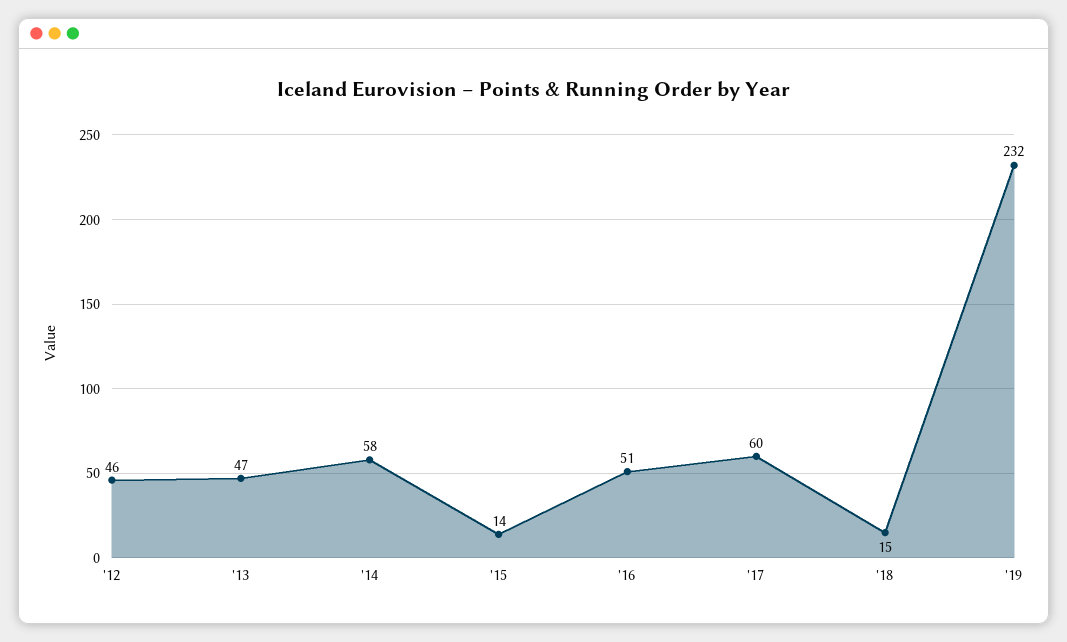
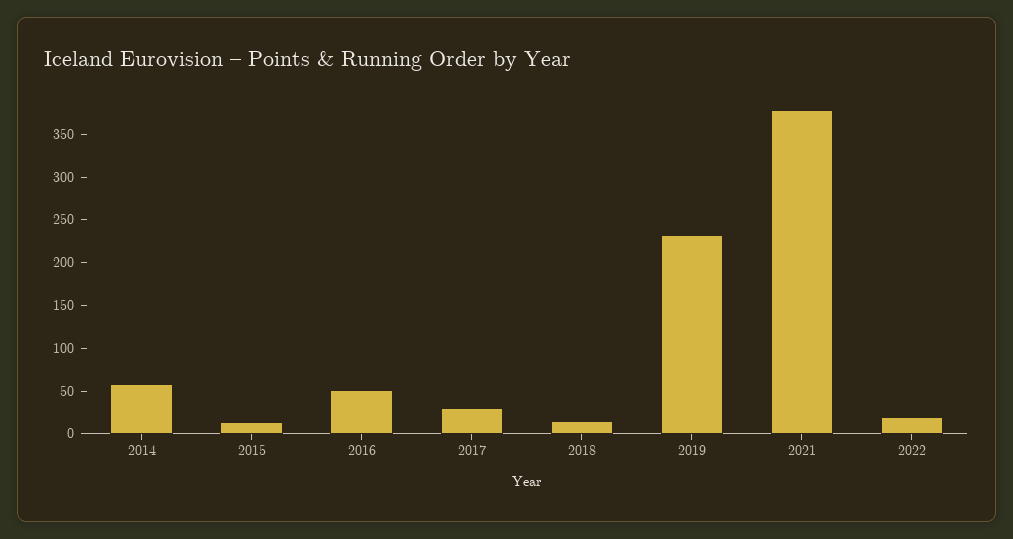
'12: 46 -> none
'13: 47 -> none
'17: 60 -> 30
2021: none -> 380
2022: none -> 20

